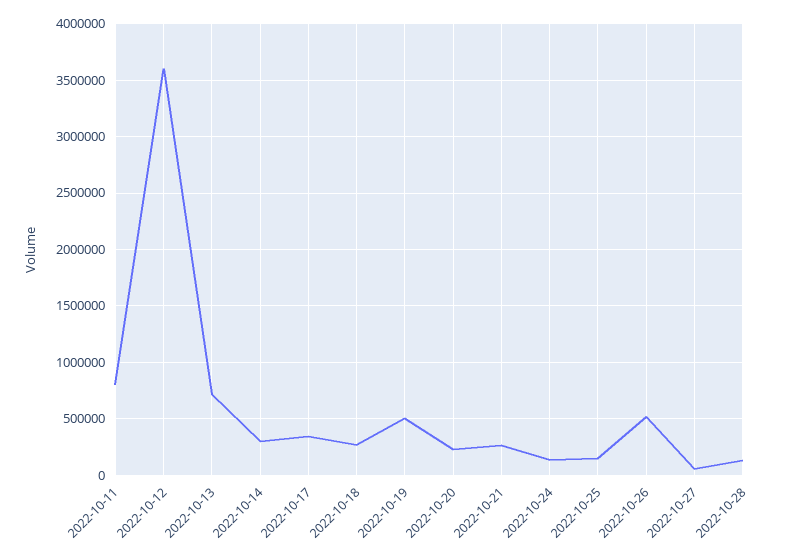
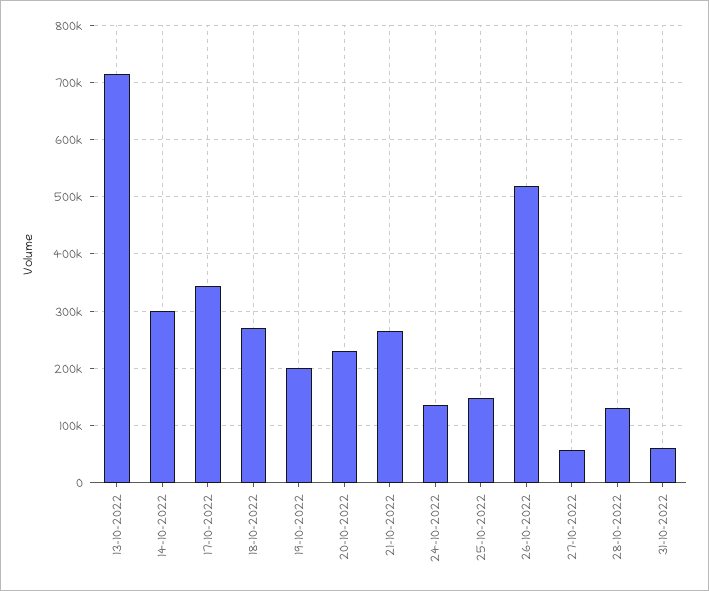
2022-10-11: 800000 -> none
2022-10-12: 3600000 -> none
2022-10-19: 500000 -> 200000
31-10-2022: none -> 60000

